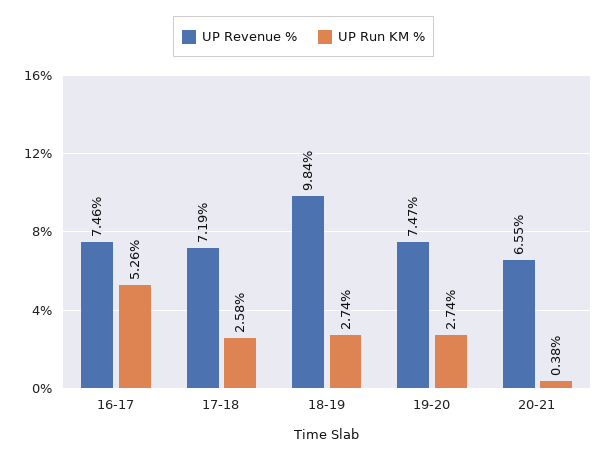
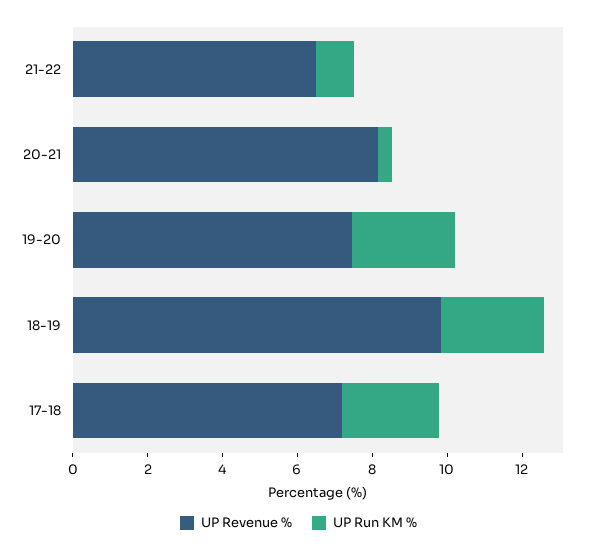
UP Revenue %, 16-17: 7.46 -> none
UP Run KM %, 16-17: 5.26 -> none
UP Revenue %, 20-21: 6.55 -> 8
UP Revenue %, 21-22: none -> 6.5
UP Run KM %, 21-22: none -> 1

